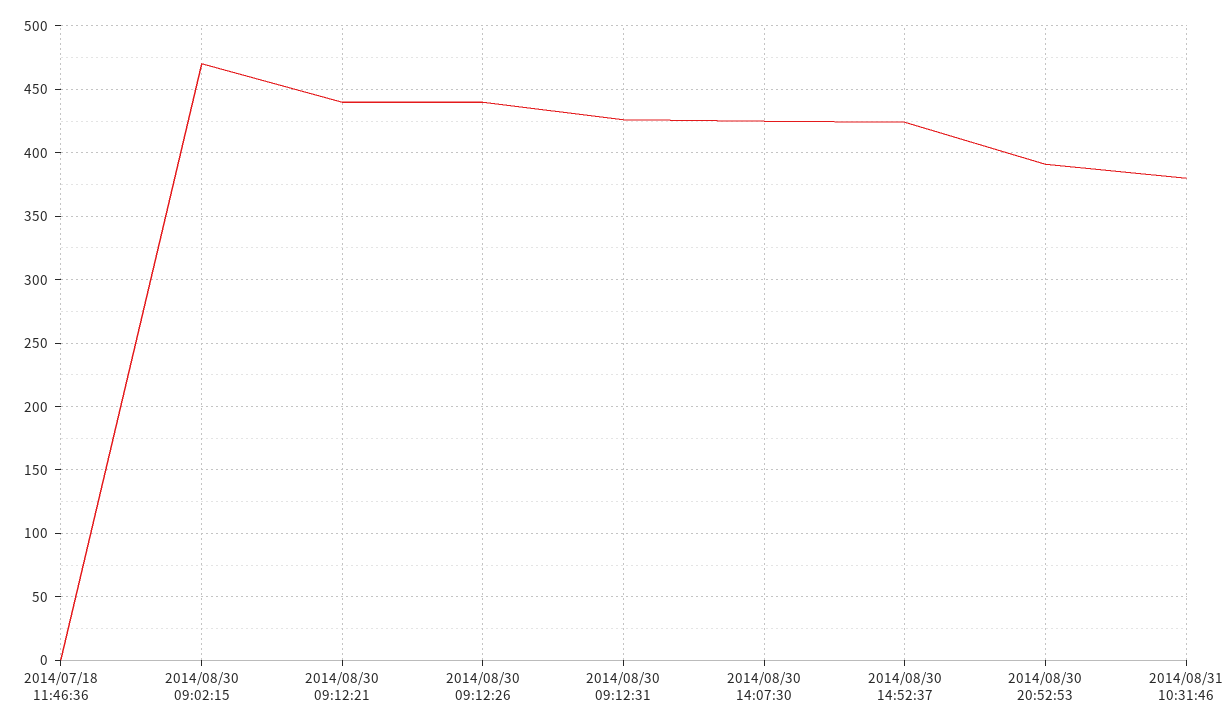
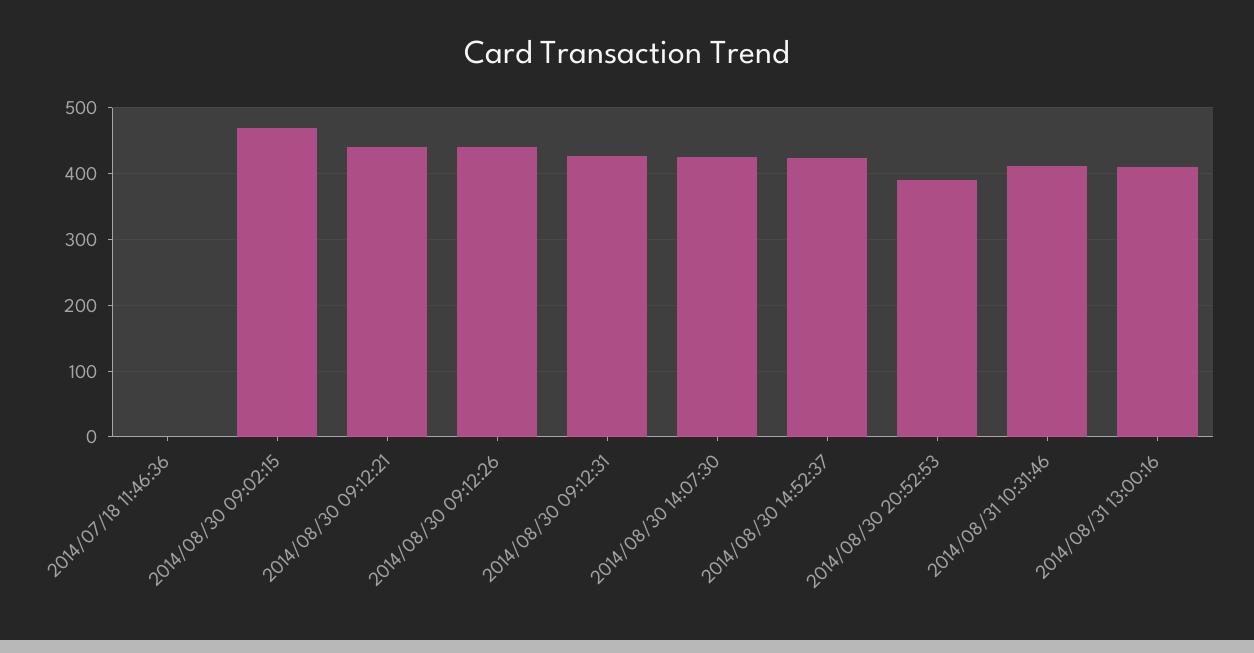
2014/08/31 10:31:46: 380 -> 410
2014/08/31 13:00:16: none -> 410

